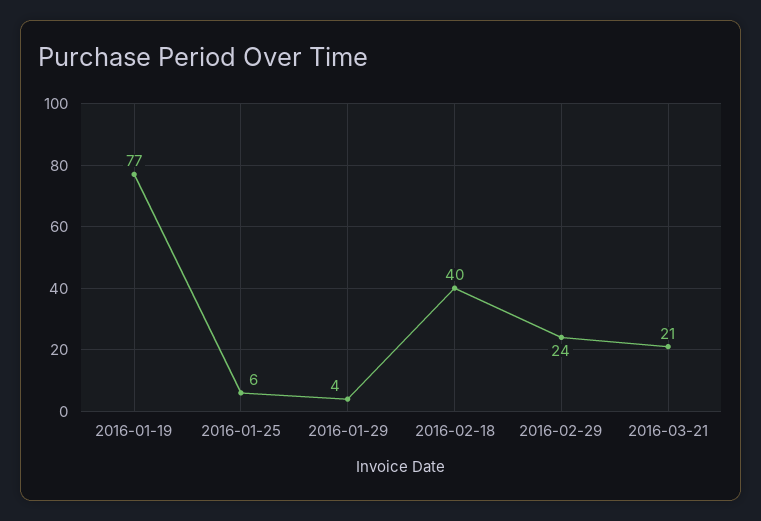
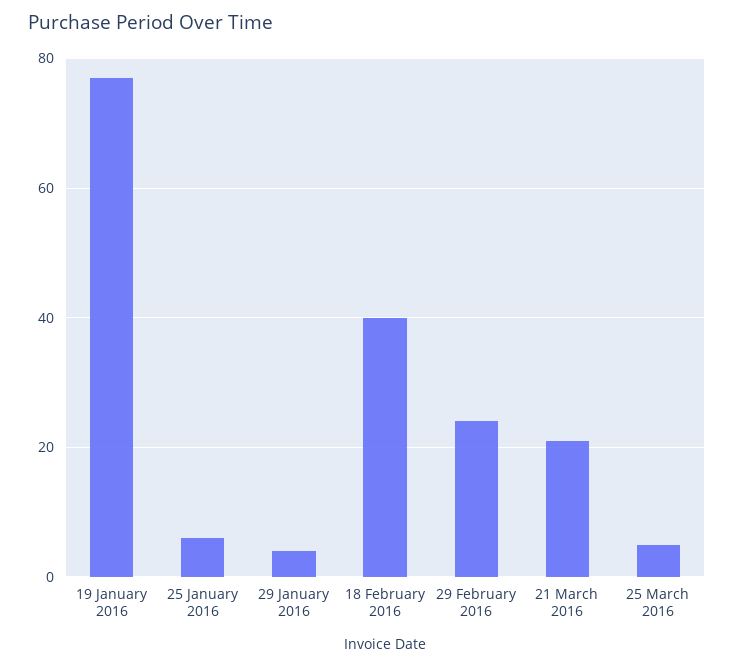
25 March 2016: none -> 5

